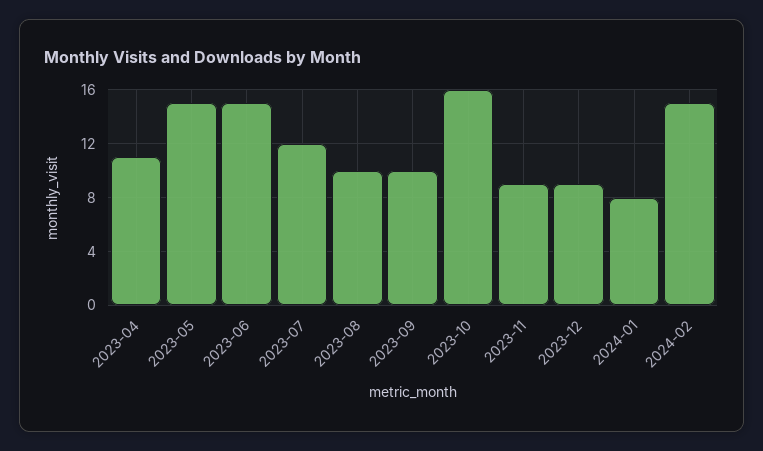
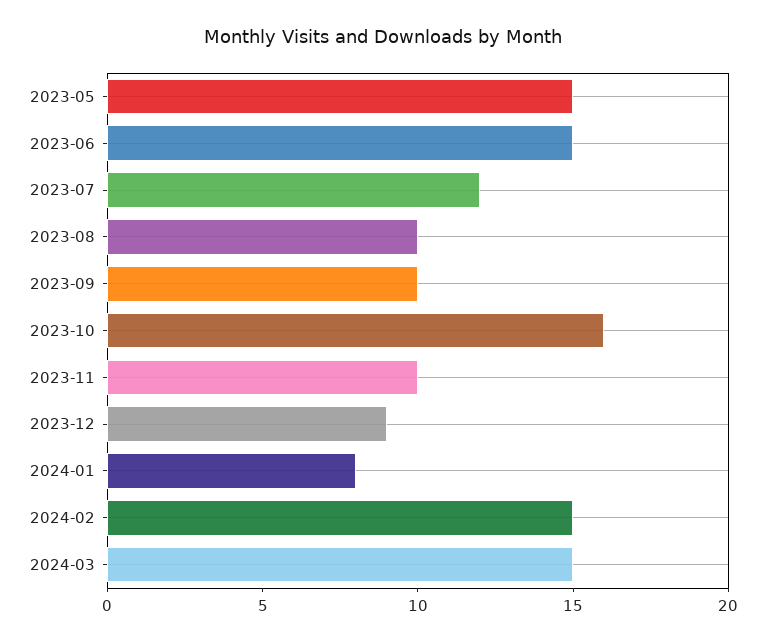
2023-04: 11 -> none
2023-11: 9 -> 10
2024-03: none -> 15

